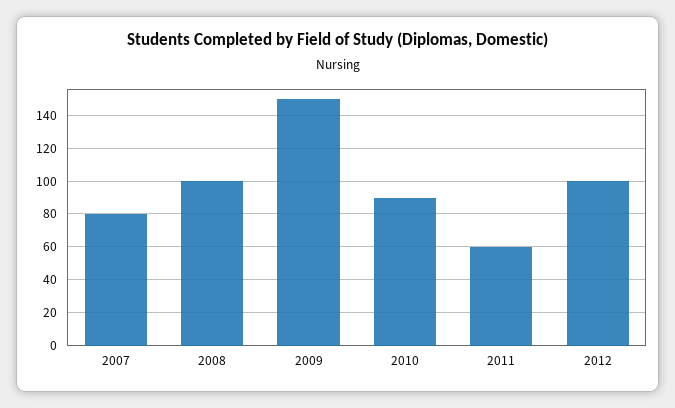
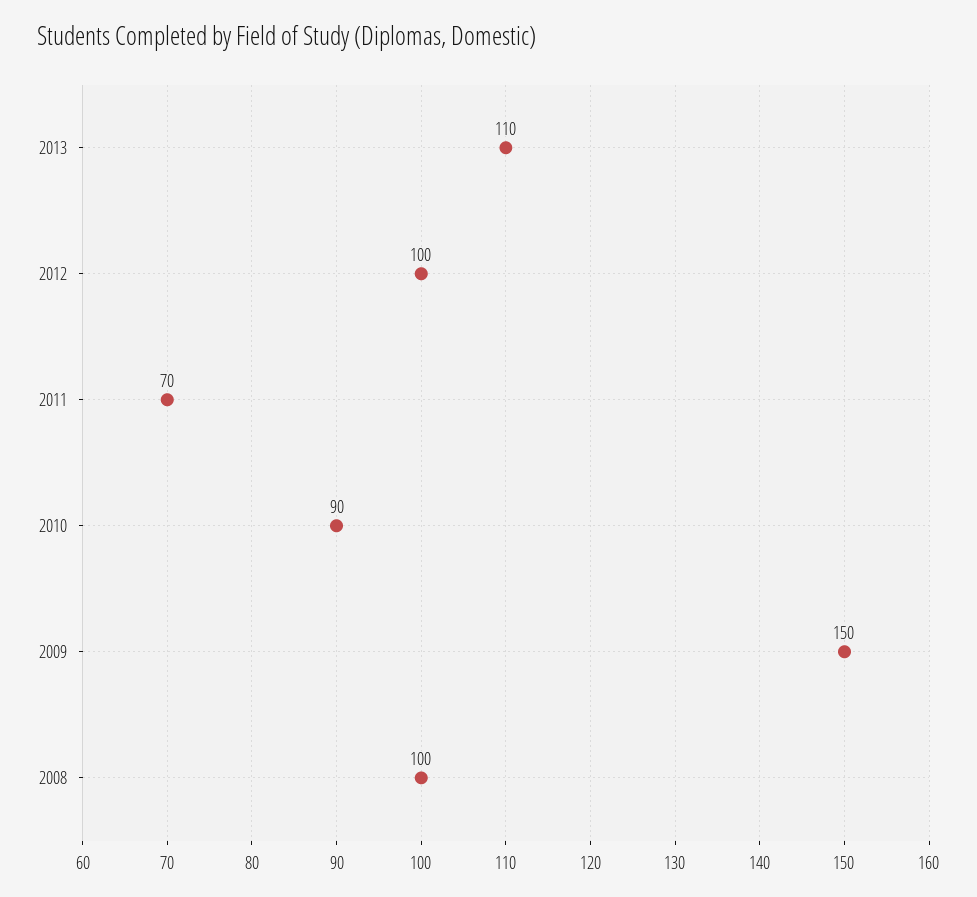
2007: 80 -> none
2011: 60 -> 70
2013: none -> 110

